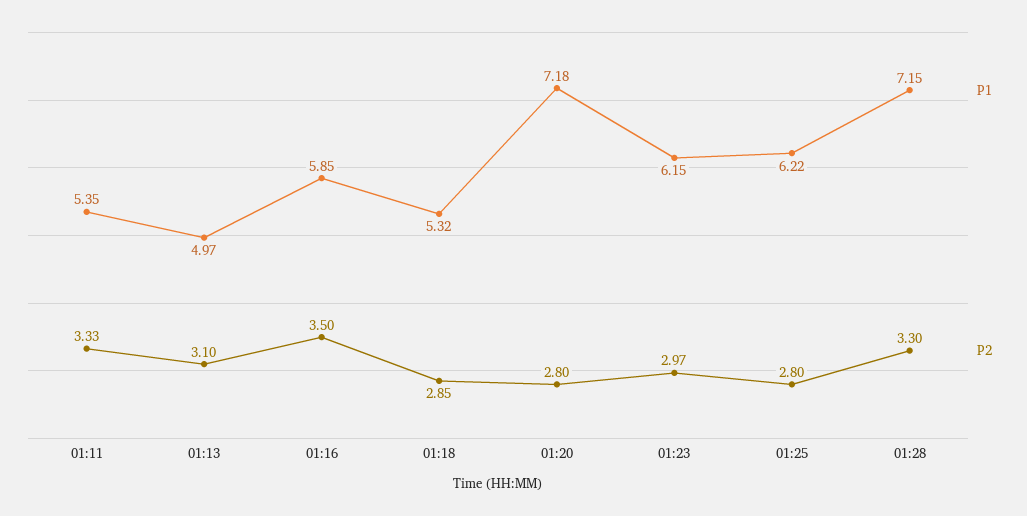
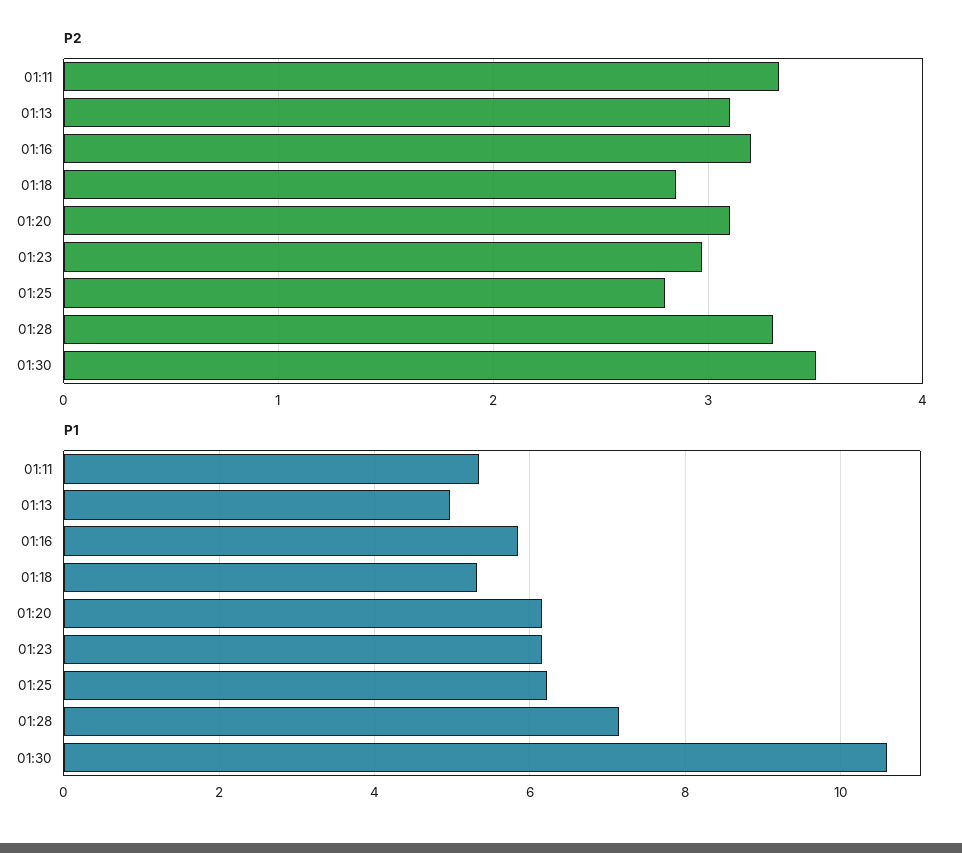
P2, 01:16: 3.5 -> 3.2
P1, 01:20: 7.18 -> 6.2
P2, 01:20: 2.8 -> 3.1
P2, 01:30: none -> 3.5
P1, 01:30: none -> 10.6

